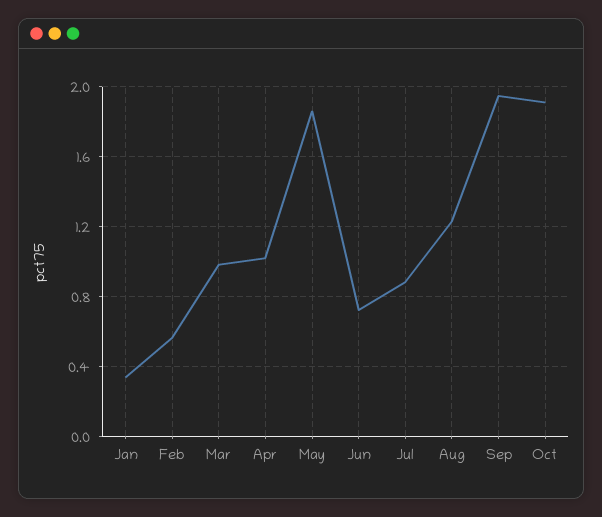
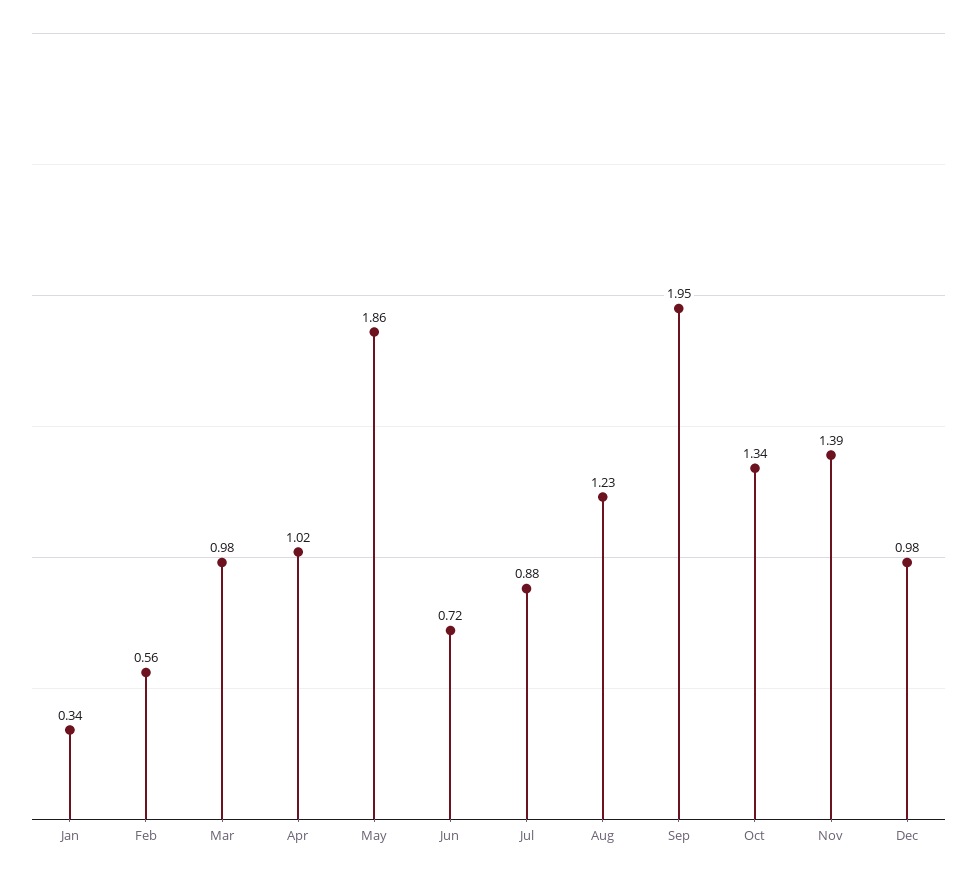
Oct: 1.9 -> 1.34
Nov: none -> 1.39
Dec: none -> 0.98

